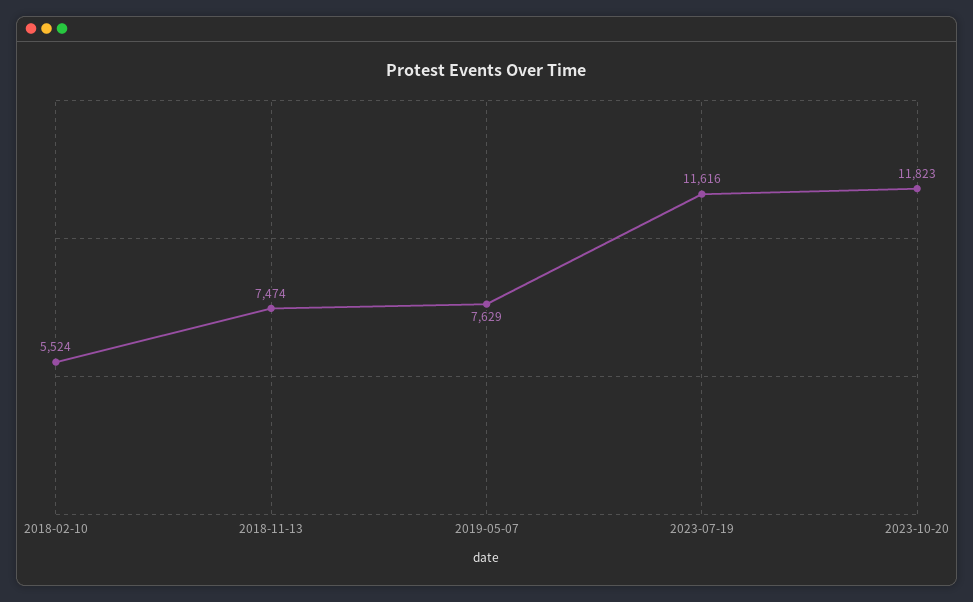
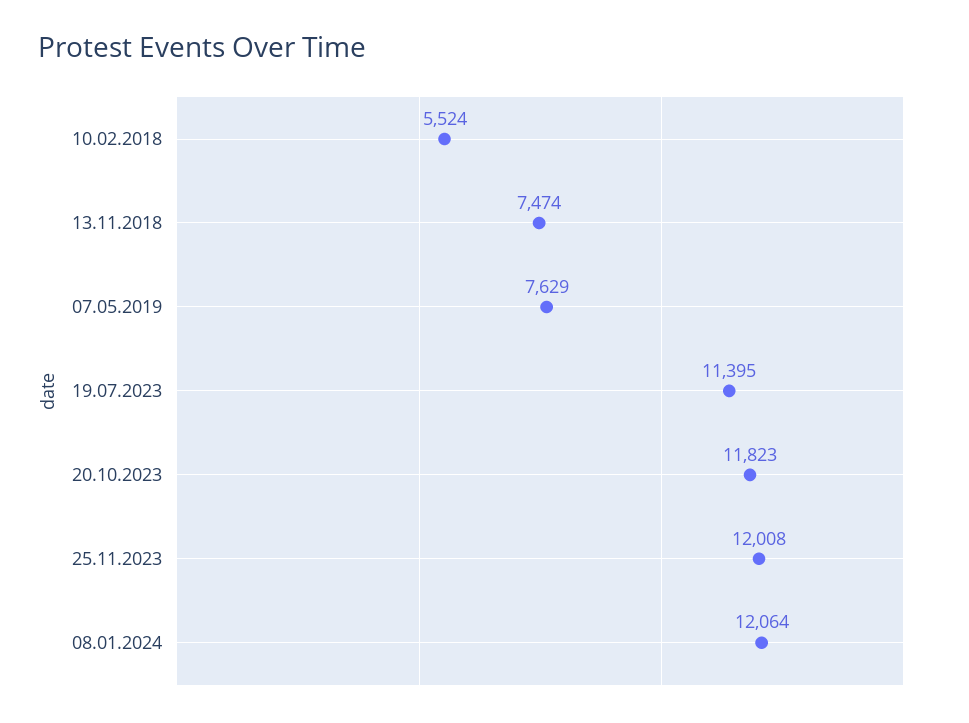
2023-07-19: 11616 -> 11395
25.11.2023: none -> 12008
08.01.2024: none -> 12064

